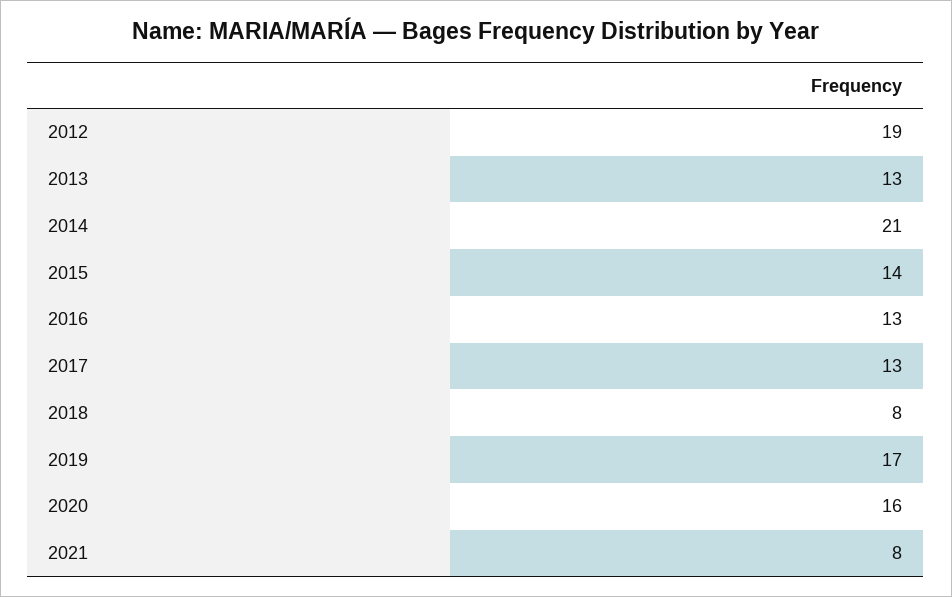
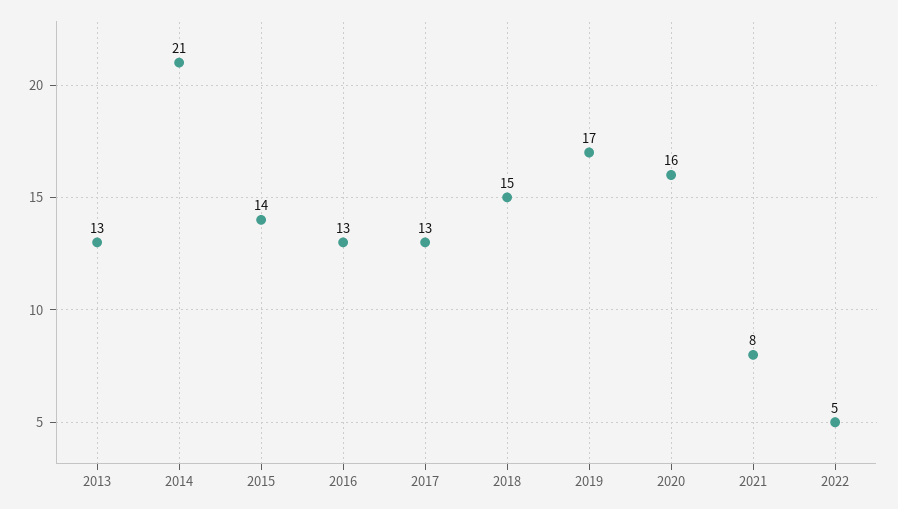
2012: 19 -> none
2018: 8 -> 15
2022: none -> 5

